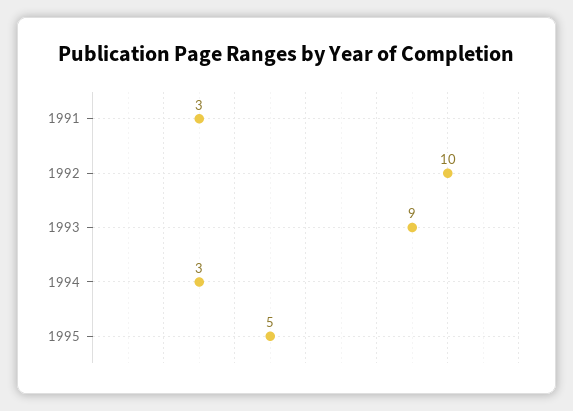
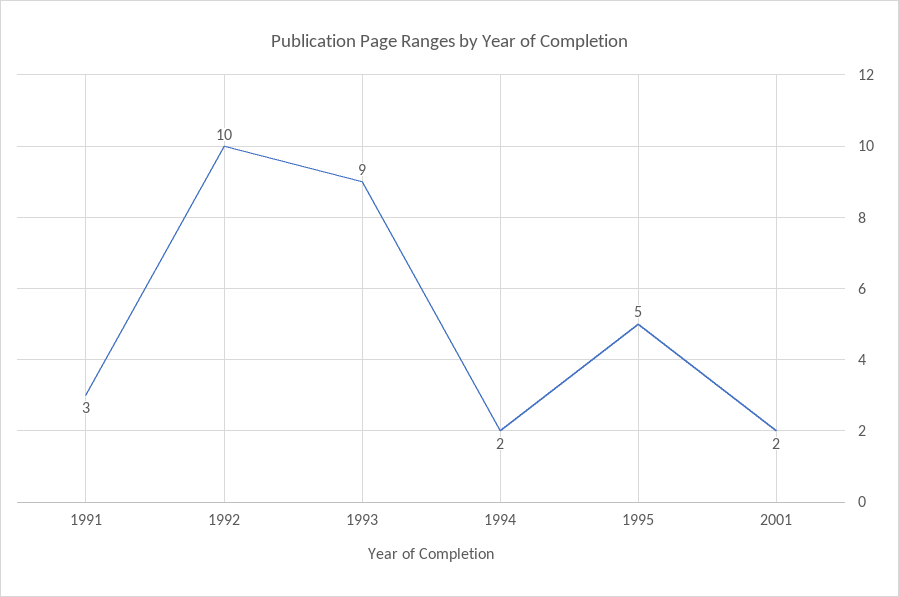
1994: 3 -> 2
2001: none -> 2

